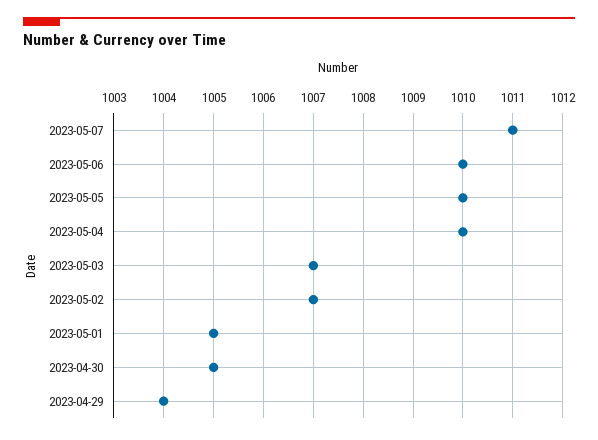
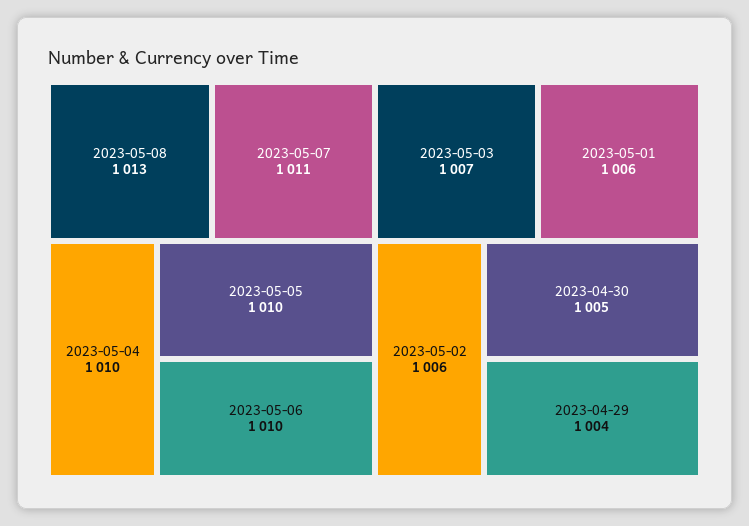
2023-05-02: 1007 -> 1006
2023-05-01: 1005 -> 1006
2023-05-08: none -> 1013

